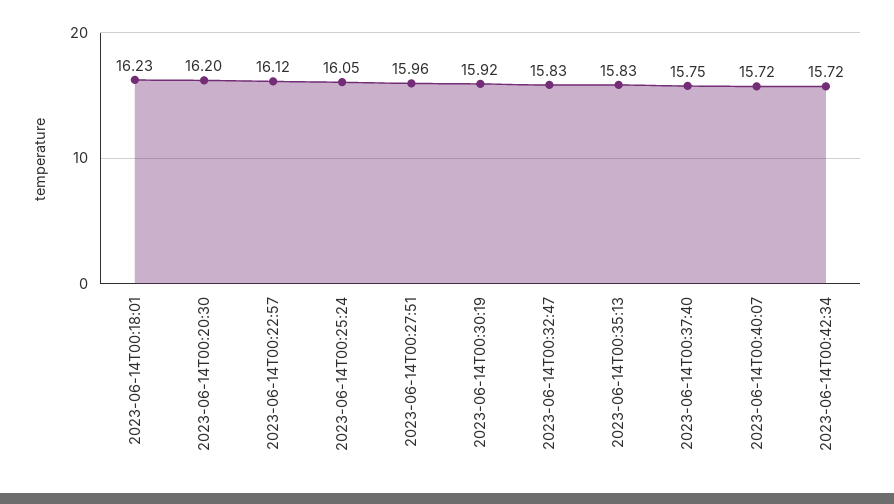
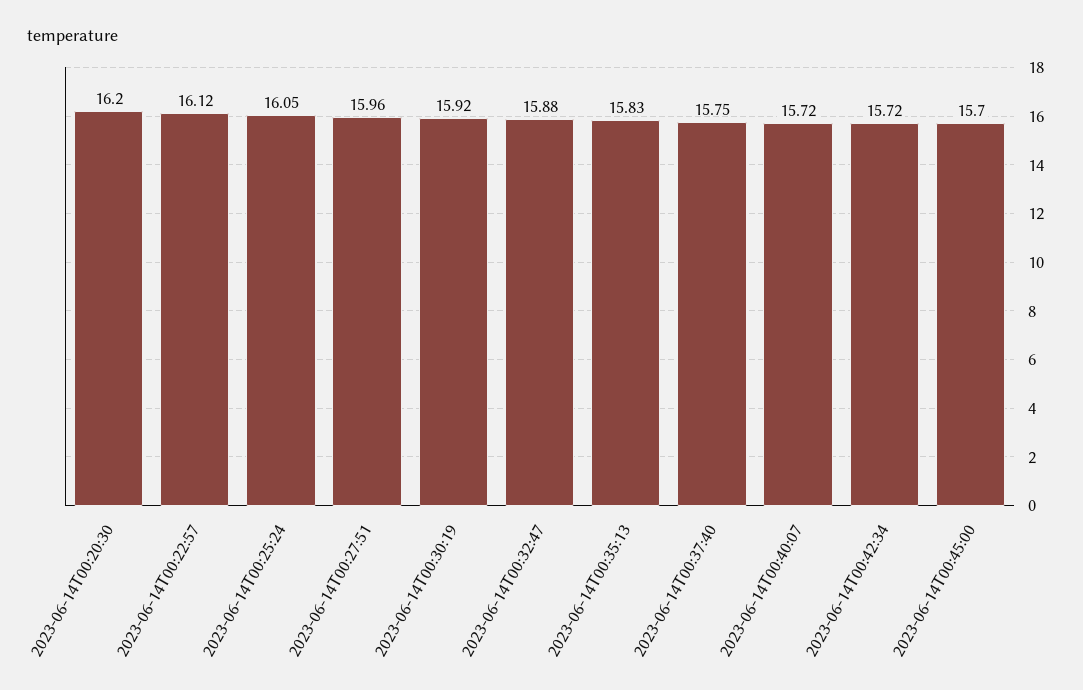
2023-06-14T00:18:01: 16.23 -> none
2023-06-14T00:32:47: 15.83 -> 15.88
2023-06-14T00:45:00: none -> 15.7

